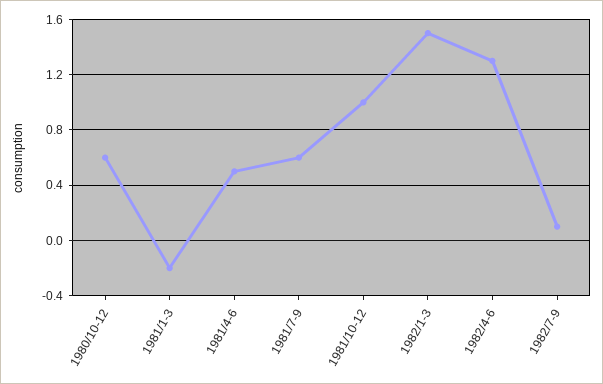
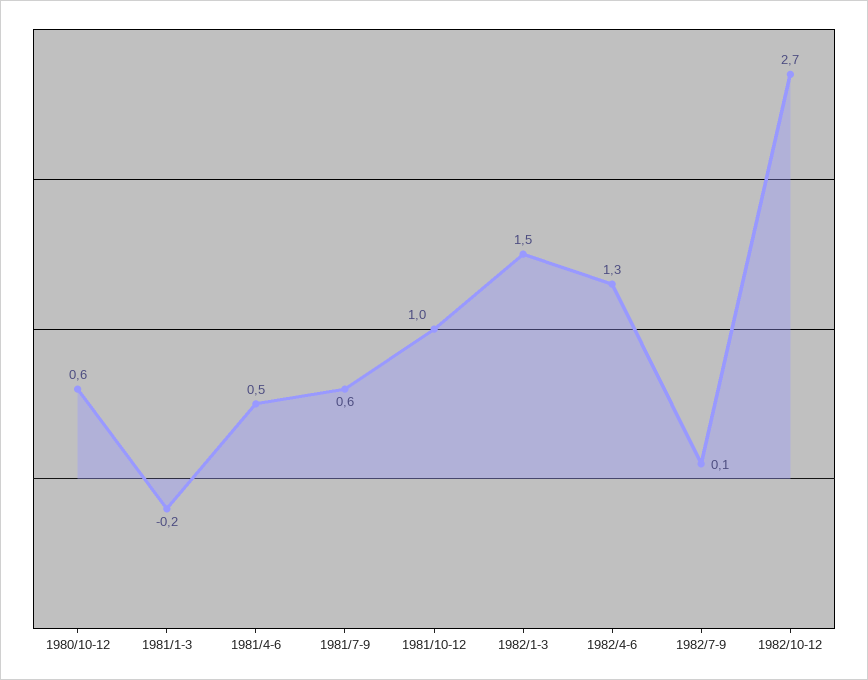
1982/10-12: none -> 2.7

